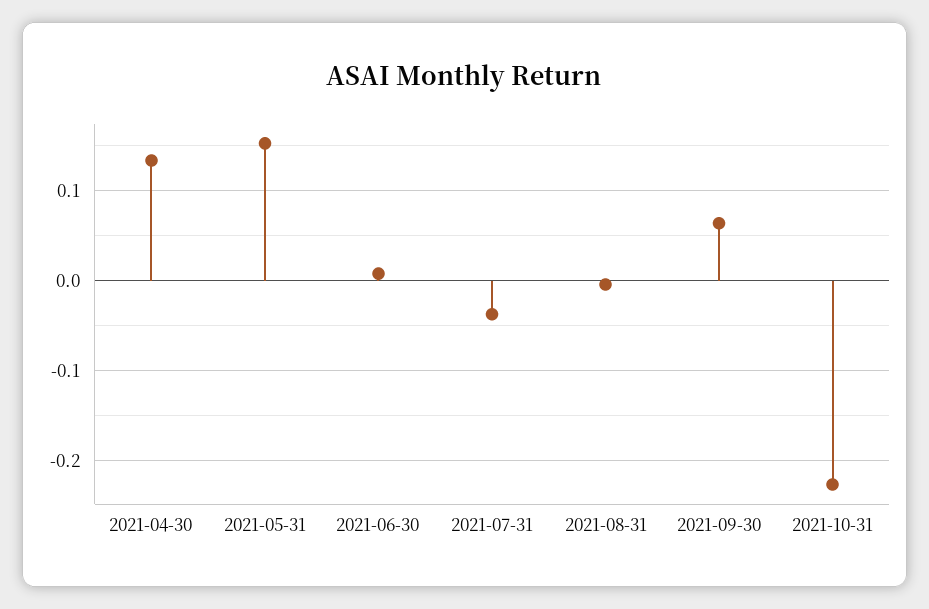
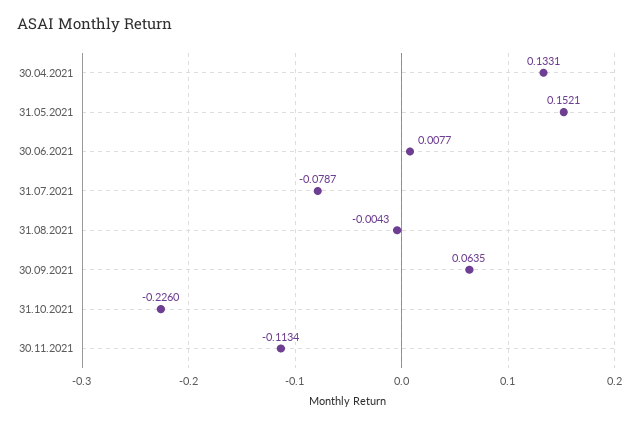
2021-07-31: -0.04 -> -0.0787
30.11.2021: none -> -0.1134

